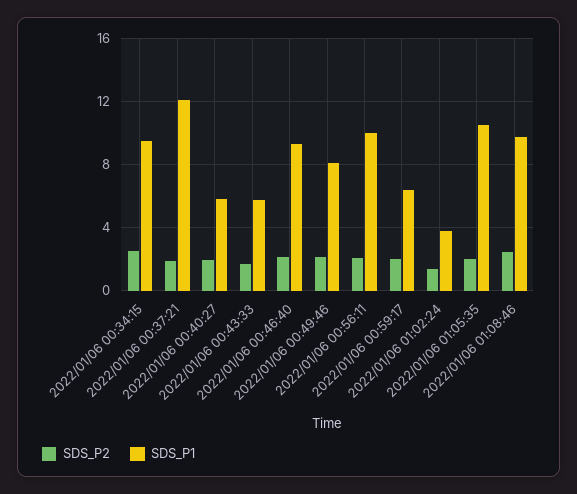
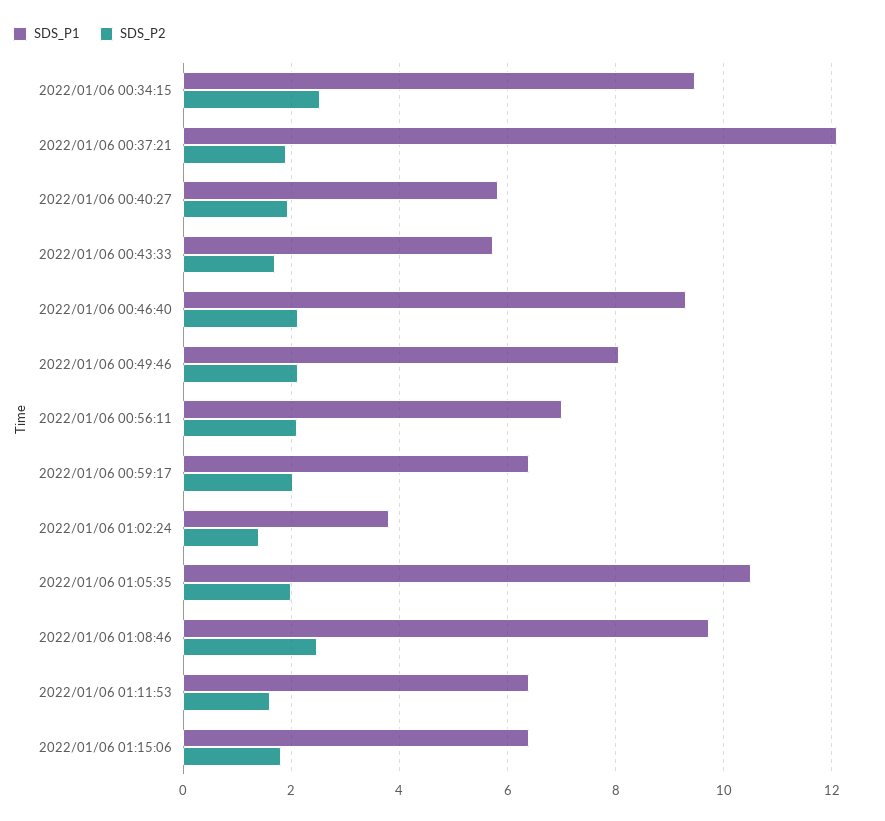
SDS_P1, 2022/01/06 00:56:11: 10 -> 7
SDS_P1, 2022/01/06 01:11:53: none -> 6.4
SDS_P2, 2022/01/06 01:11:53: none -> 1.6
SDS_P1, 2022/01/06 01:15:06: none -> 6.4
SDS_P2, 2022/01/06 01:15:06: none -> 1.8

